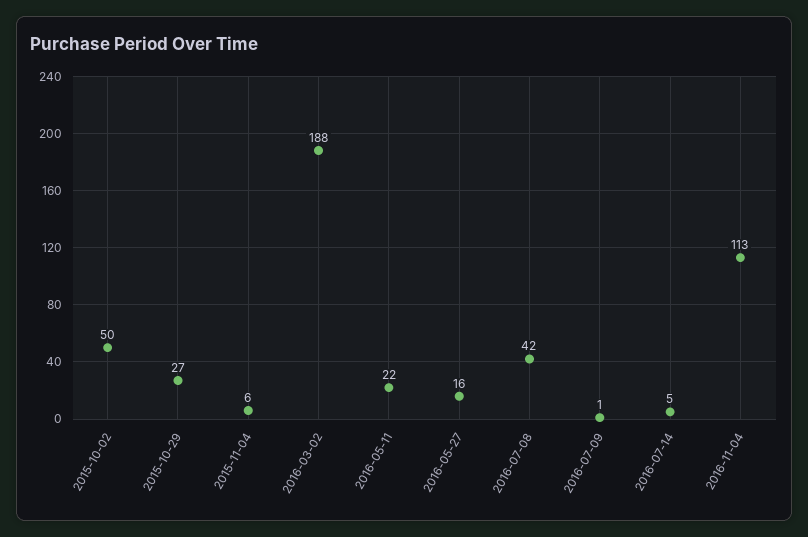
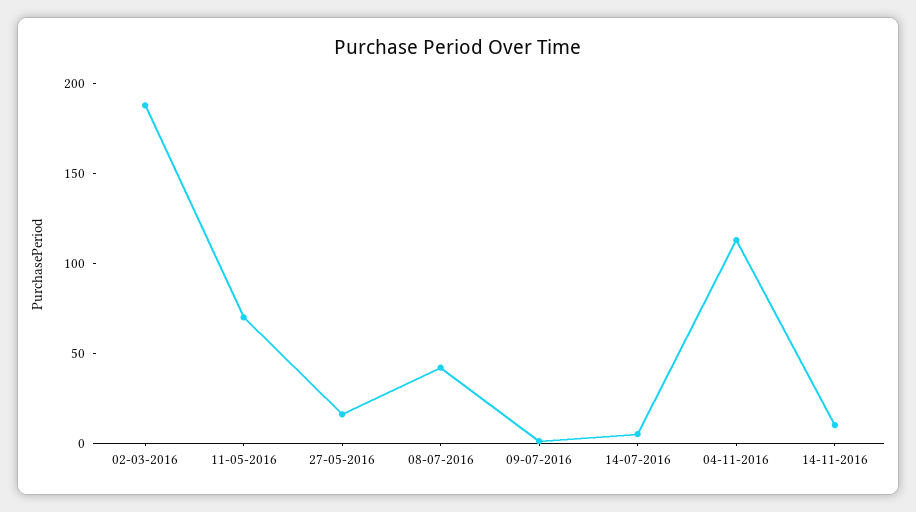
2015-10-02: 50 -> none
2015-10-29: 27 -> none
2015-11-04: 6 -> none
2016-05-11: 22 -> 70
14-11-2016: none -> 10

